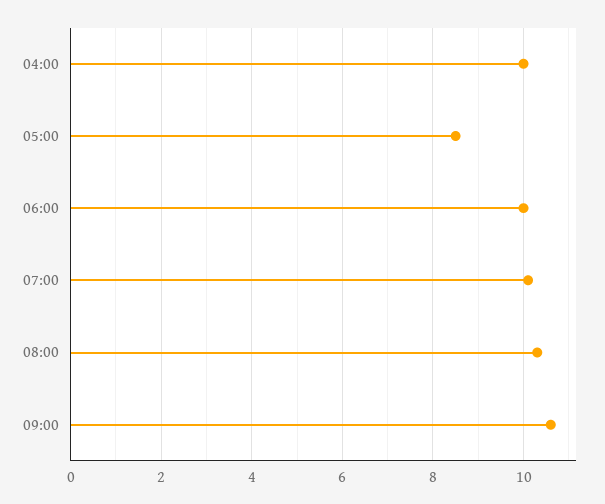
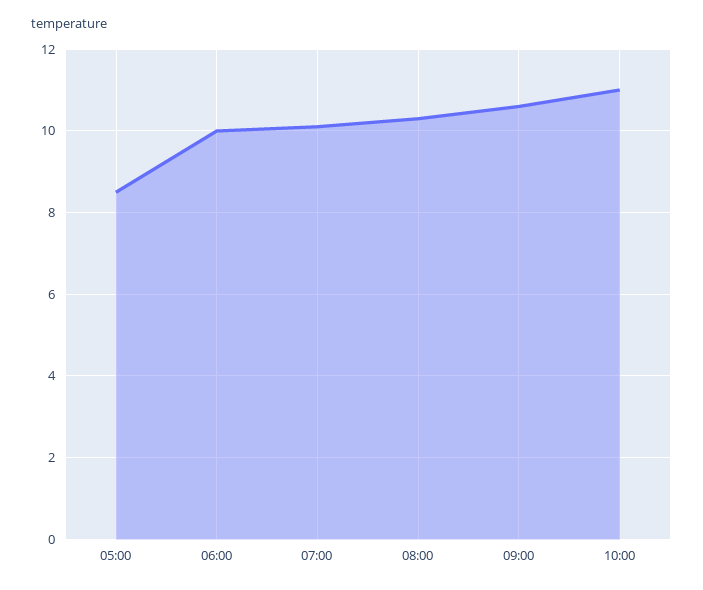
04:00: 10 -> none
10:00: none -> 11

